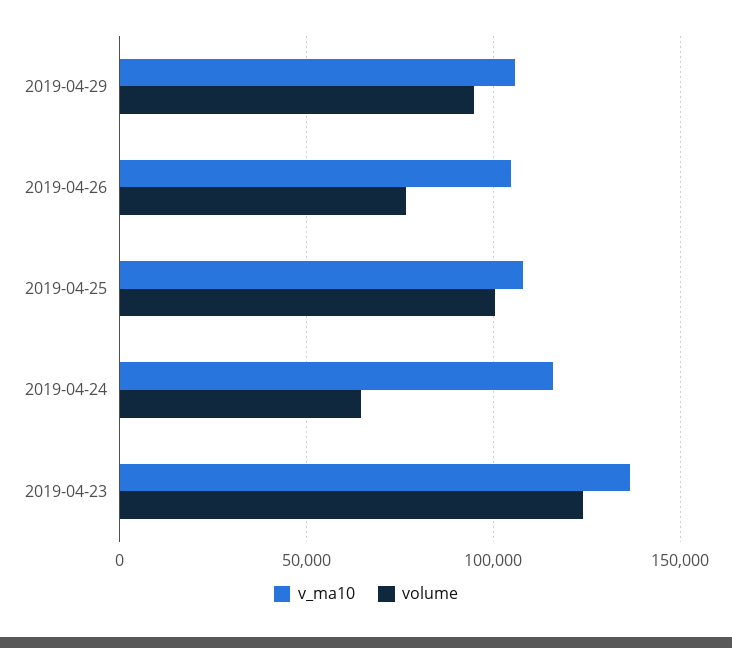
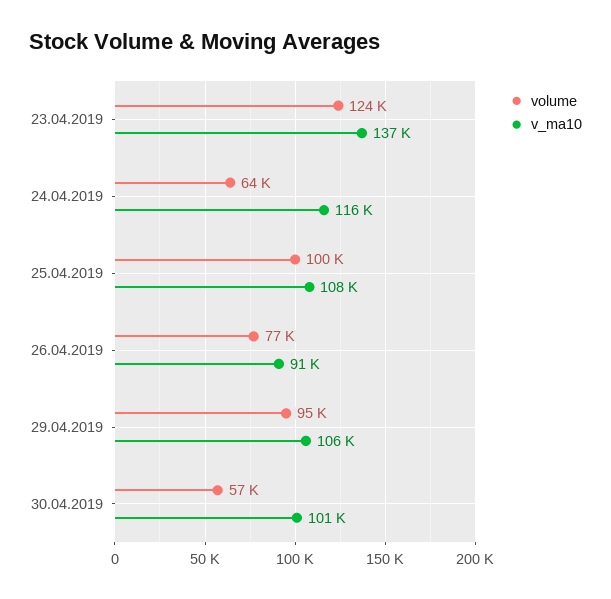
v_ma10, 2019-04-26: 105000 -> 91000
volume, 30.04.2019: none -> 57000
v_ma10, 30.04.2019: none -> 101000

